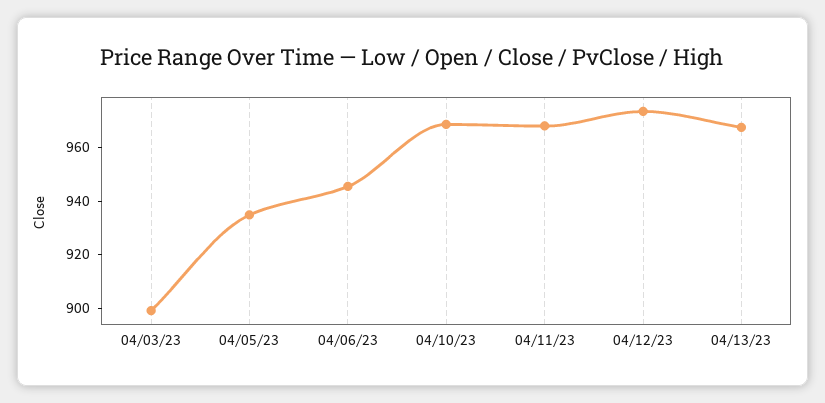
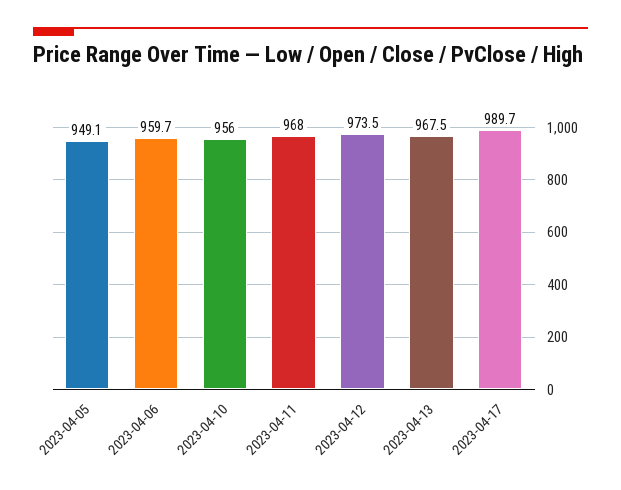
04/03/23: 900 -> none
04/05/23: 935 -> 949.1
04/06/23: 945 -> 959.7
04/10/23: 970 -> 956
2023-04-17: none -> 989.7

